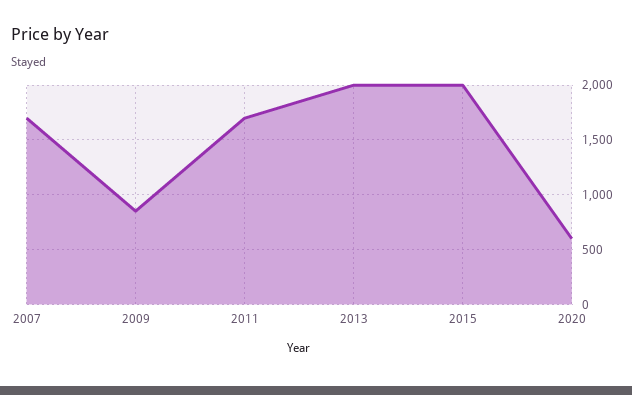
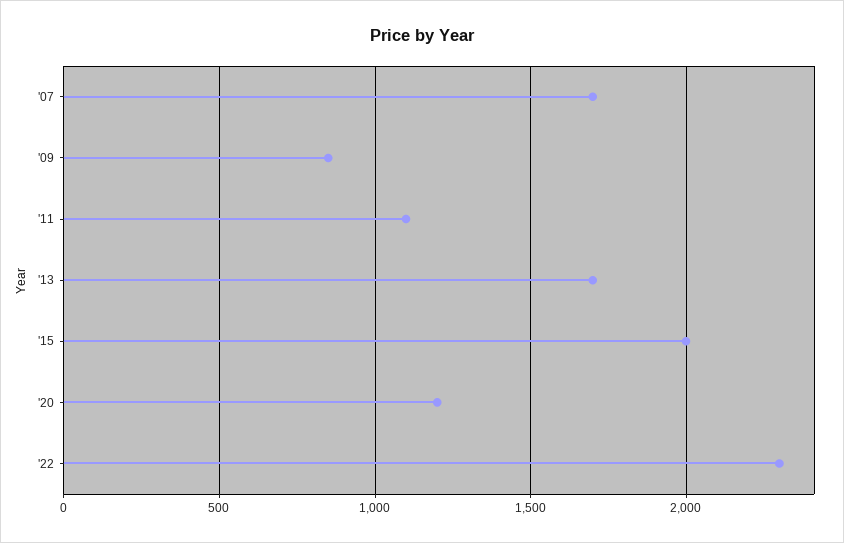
2011: 1700 -> 1100
2013: 2000 -> 1700
2020: 600 -> 1200
'22: none -> 2300

